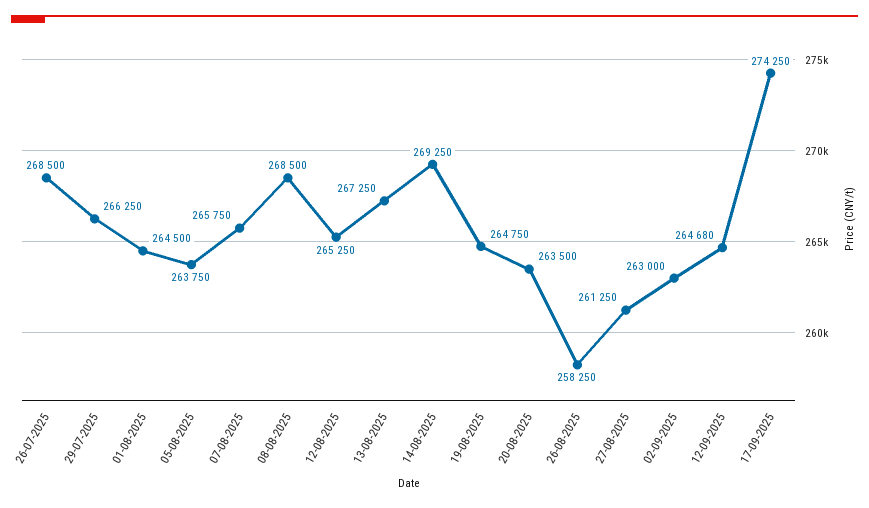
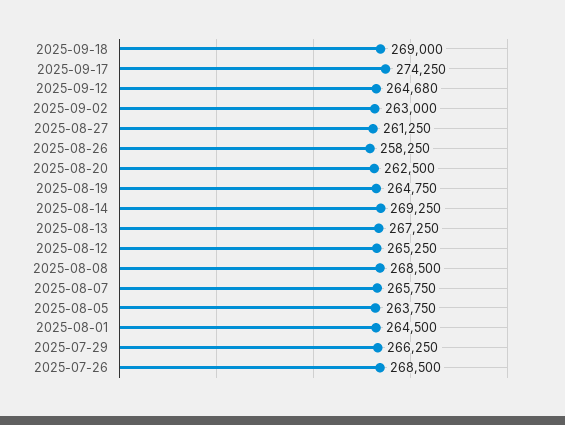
20-08-2025: 263500 -> 262500
2025-09-18: none -> 269000

